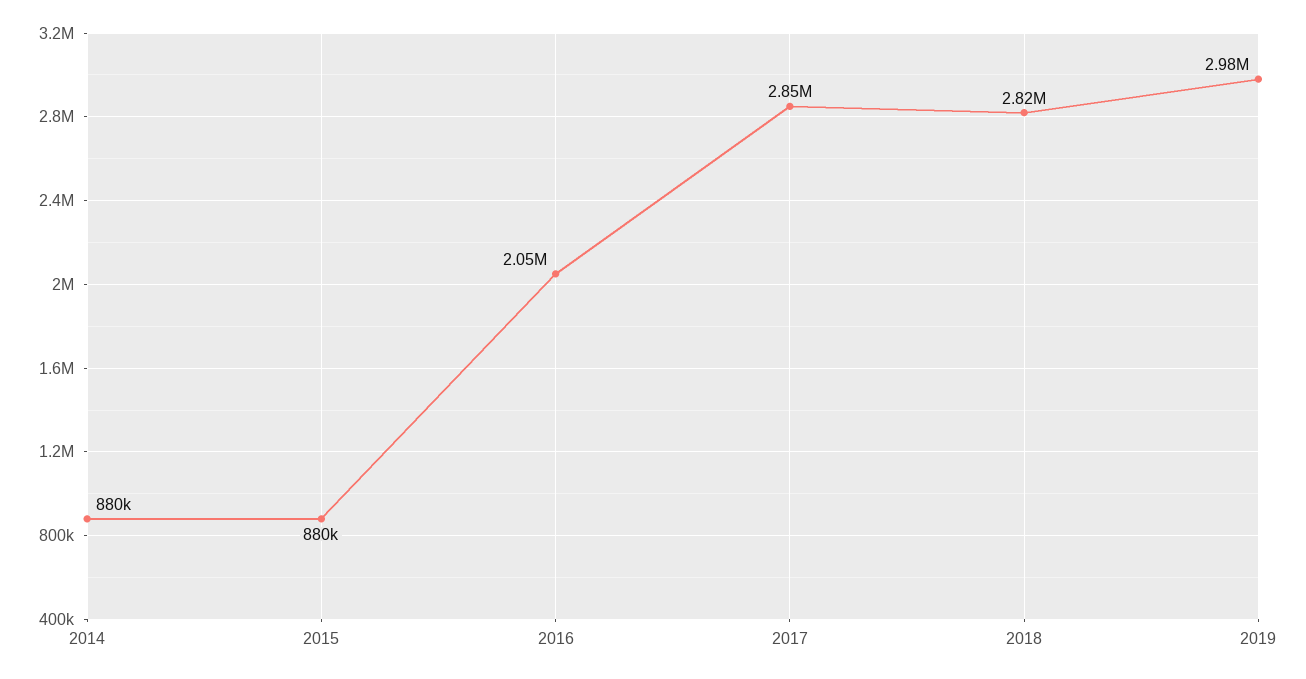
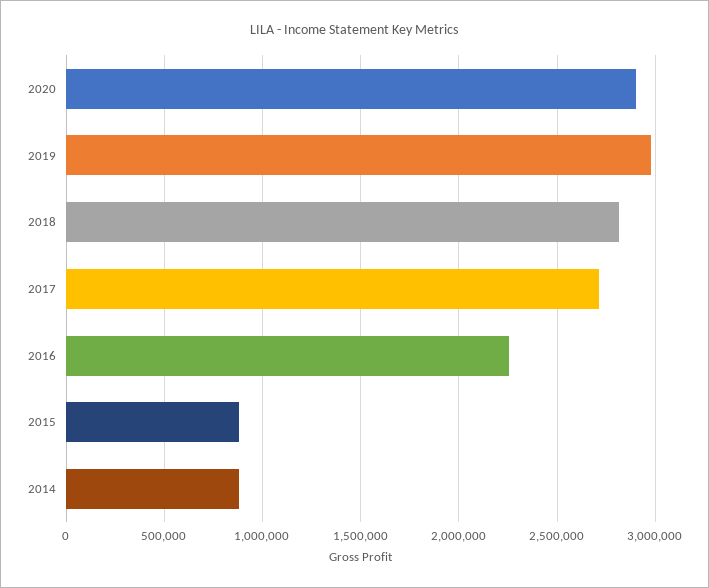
2016: 2050000 -> 2250000
2017: 2850000 -> 2700000
2020: none -> 2900000

